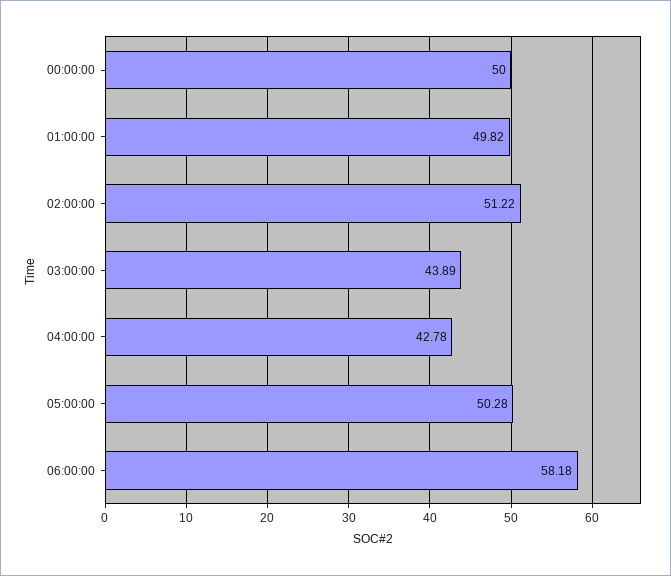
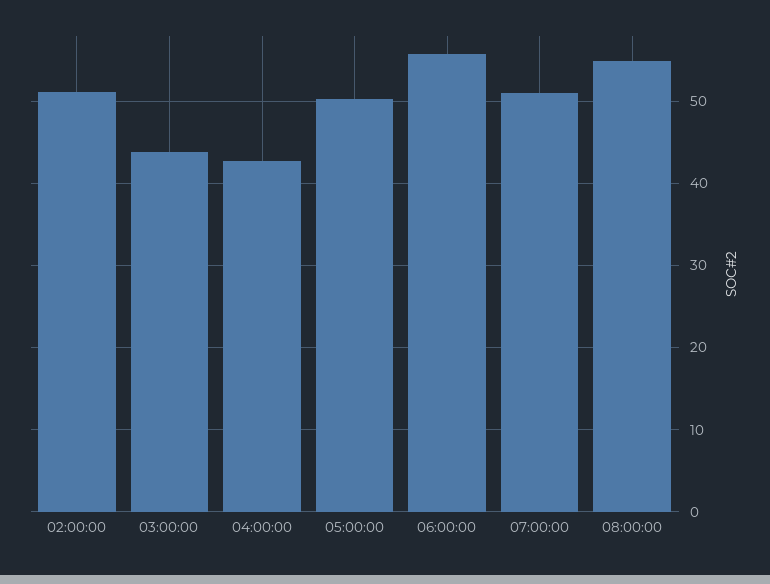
00:00:00: 50 -> none
01:00:00: 49.82 -> none
06:00:00: 58.18 -> 56
07:00:00: none -> 51
08:00:00: none -> 55

